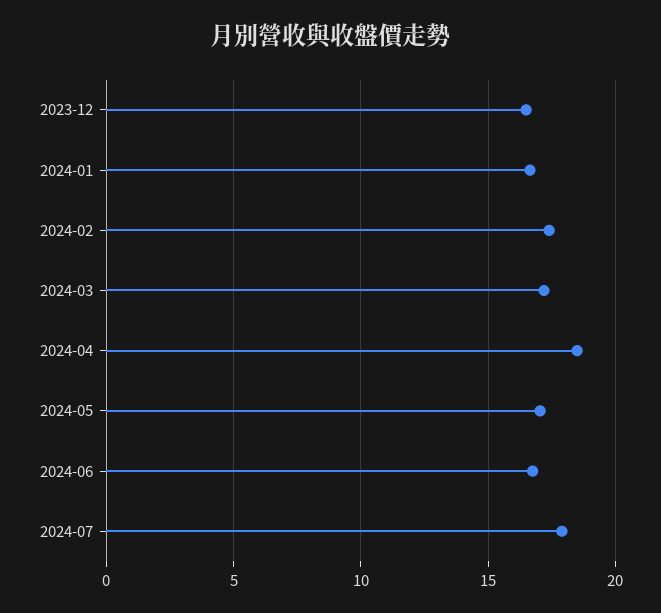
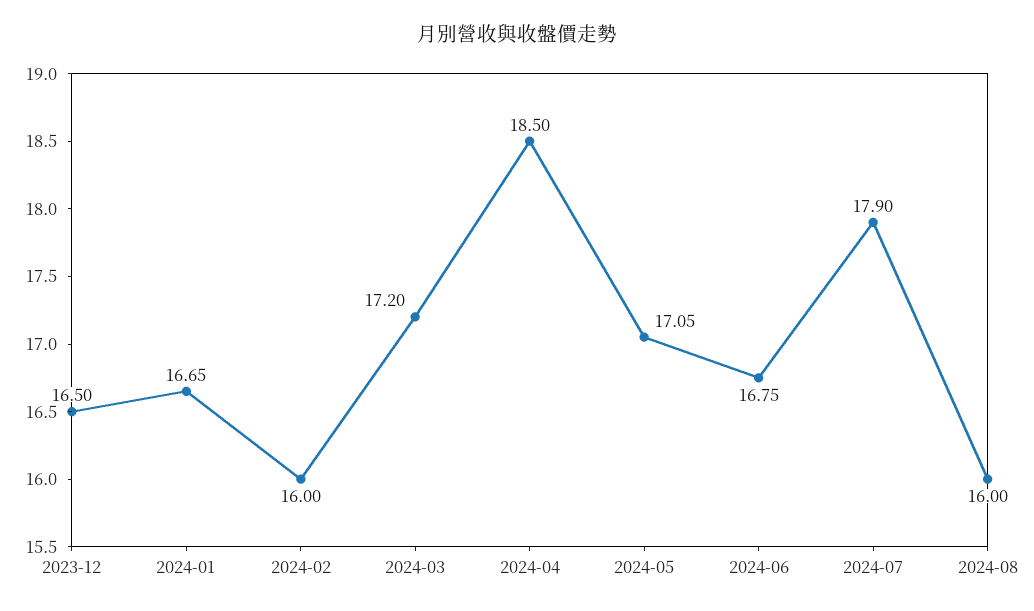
2024-02: 17.5 -> 16
2024-08: none -> 16

